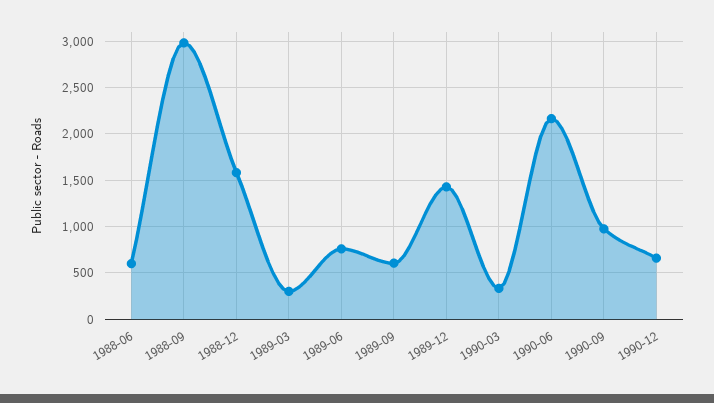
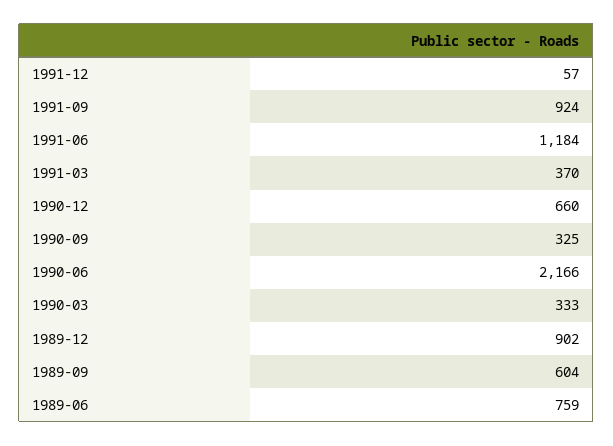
1988-06: 600 -> none
1988-09: 3000 -> none
1988-12: 1600 -> none
1989-03: 300 -> none
1989-12: 1400 -> 902
1990-09: 1000 -> 325
1991-12: none -> 57
1991-09: none -> 924
1991-06: none -> 1184
1991-03: none -> 370

